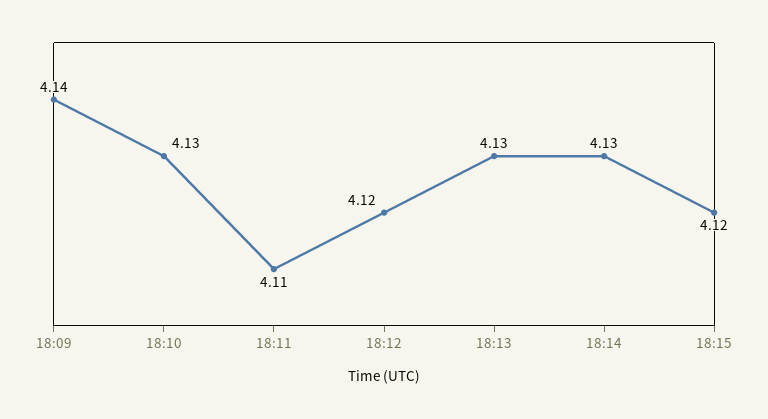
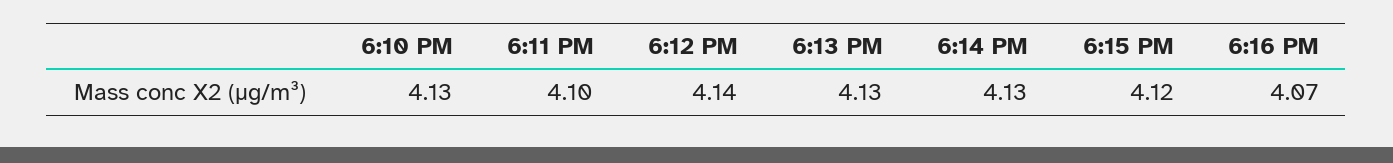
18:09: 4.14 -> none
18:11: 4.11 -> 4.1
18:12: 4.12 -> 4.14
6:16 PM: none -> 4.07

